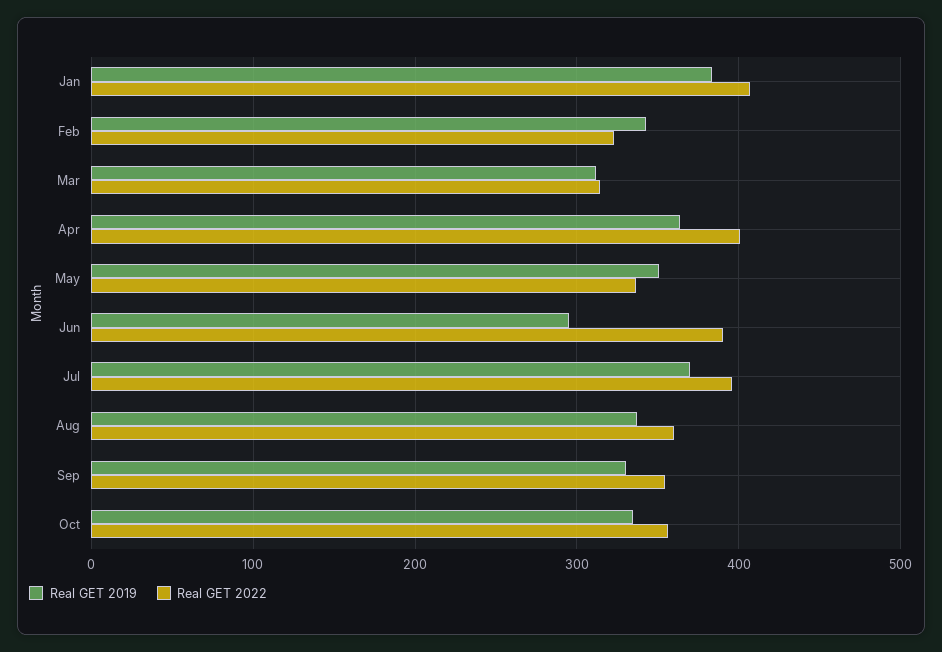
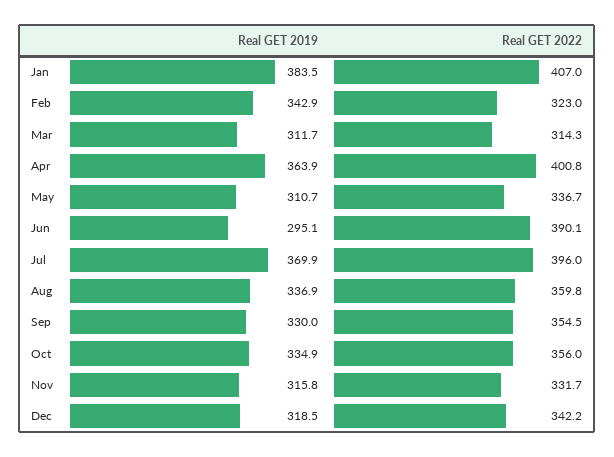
Real GET 2019, May: 350 -> 310.7
Real GET 2019, Nov: none -> 315.8
Real GET 2022, Nov: none -> 331.7
Real GET 2019, Dec: none -> 318.5
Real GET 2022, Dec: none -> 342.2

